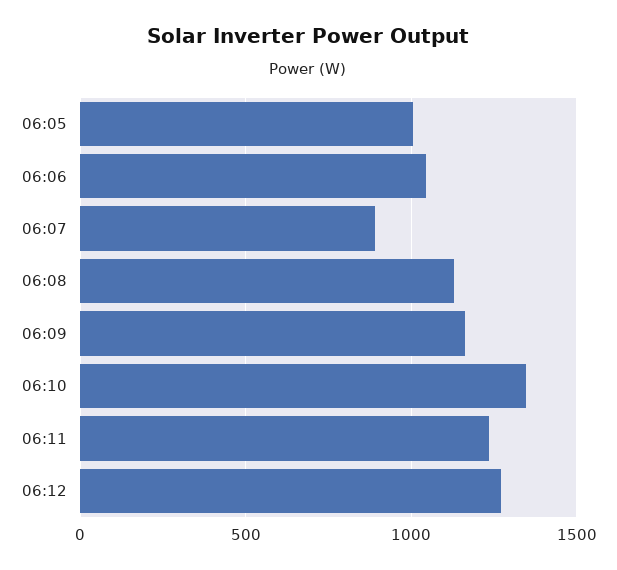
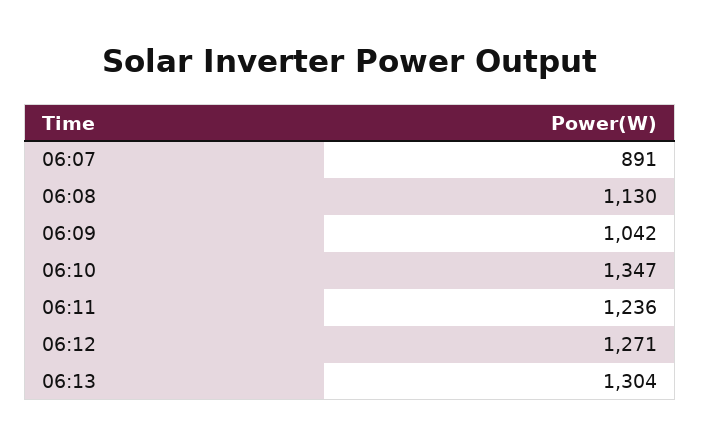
06:05: 1000 -> none
06:06: 1050 -> none
06:09: 1150 -> 1042
06:13: none -> 1304

